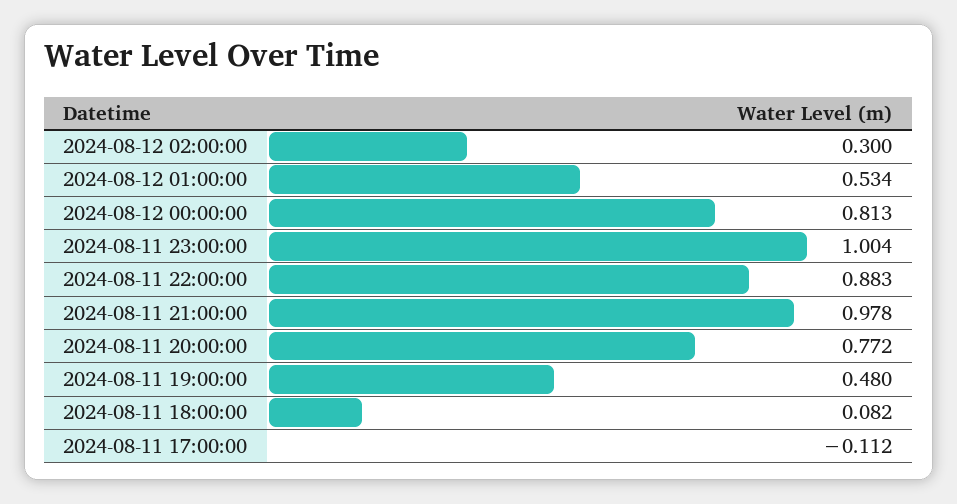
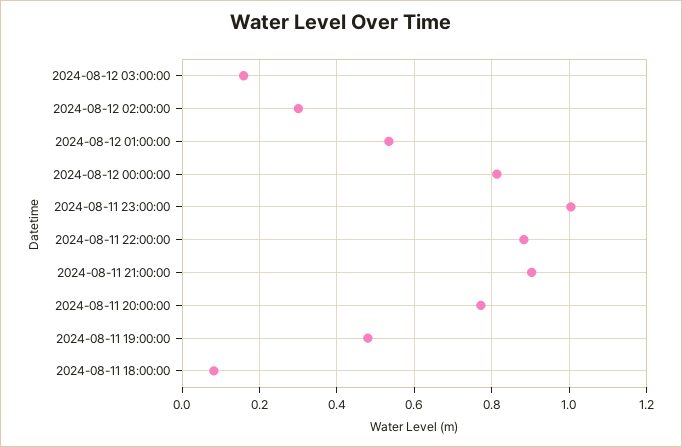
2024-08-11 21:00:00: 0.978 -> 0.9
2024-08-11 17:00:00: -0.112 -> none
2024-08-12 03:00:00: none -> 0.16

